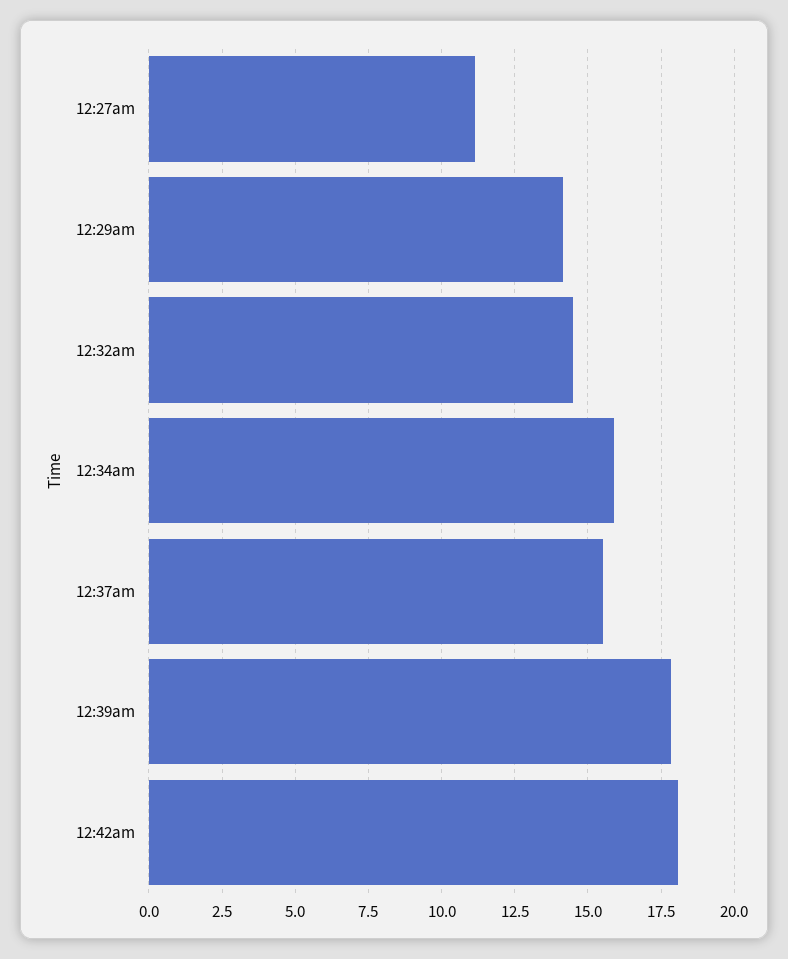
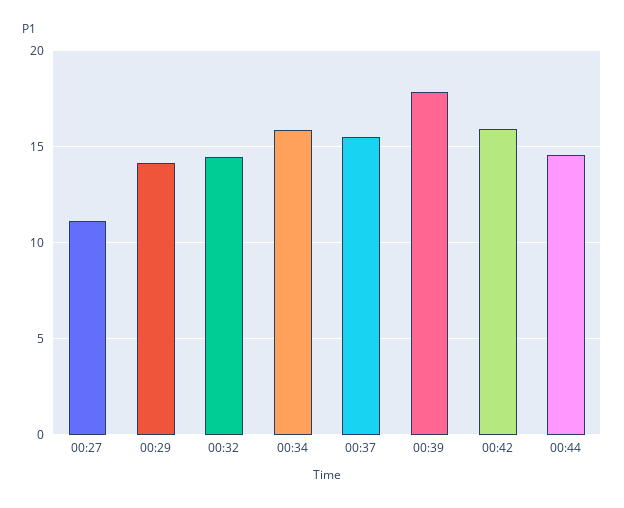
12:42am: 18 -> 16
00:44: none -> 14.5

